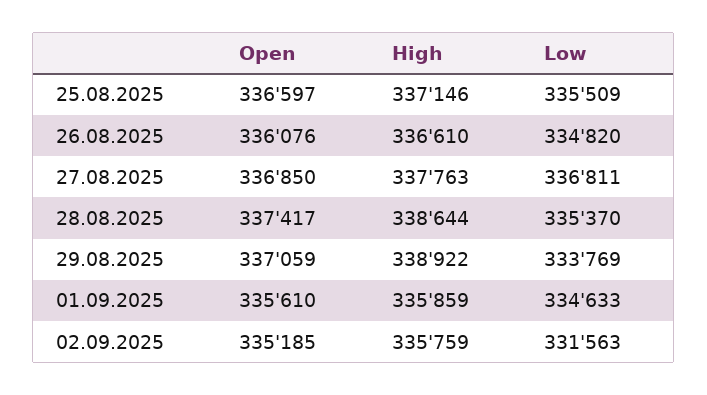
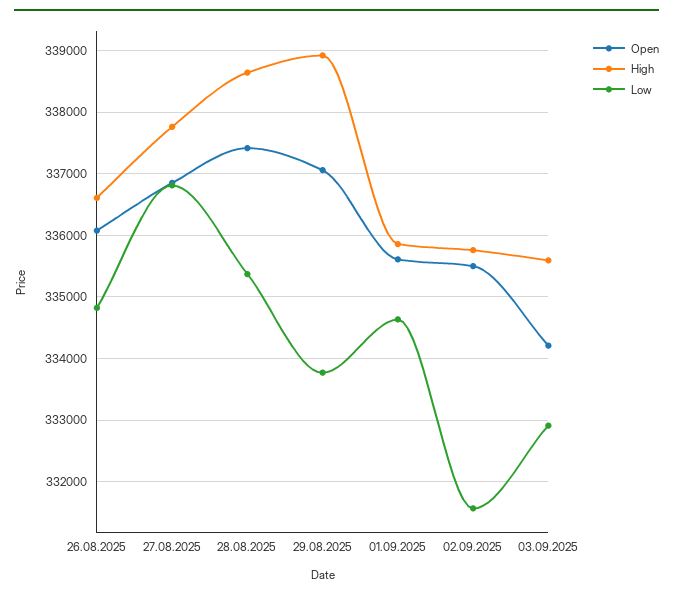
Open, 25.08.2025: 336597 -> none
High, 25.08.2025: 337146 -> none
Low, 25.08.2025: 335509 -> none
Open, 02.09.2025: 335185 -> 335500
Open, 03.09.2025: none -> 334200
High, 03.09.2025: none -> 335600
Low, 03.09.2025: none -> 332900

